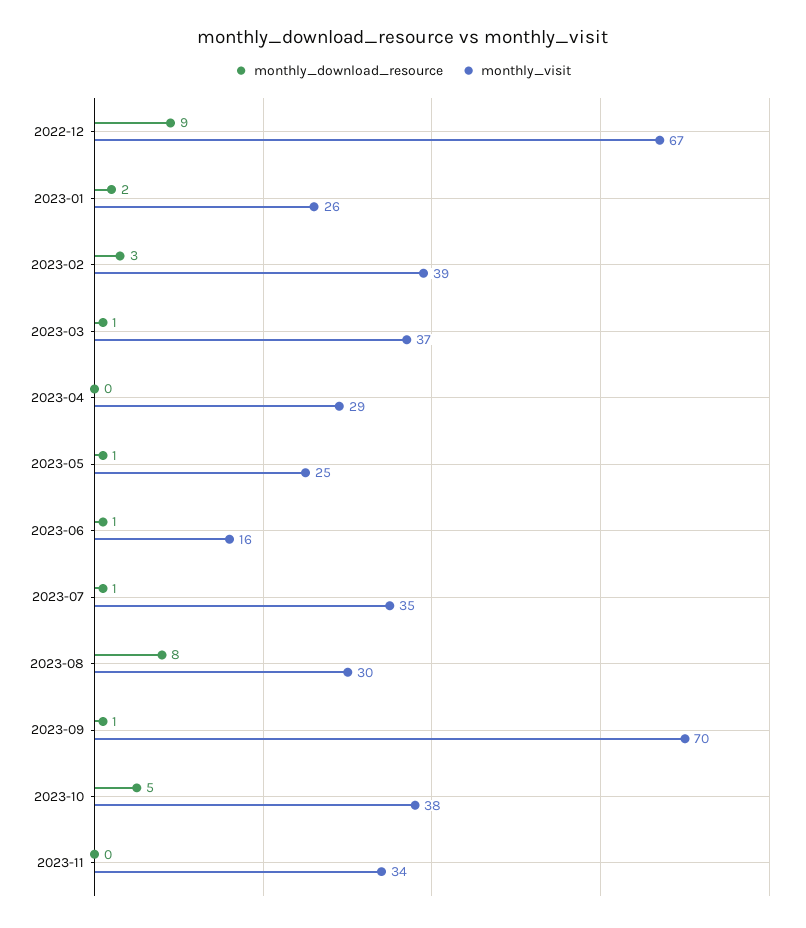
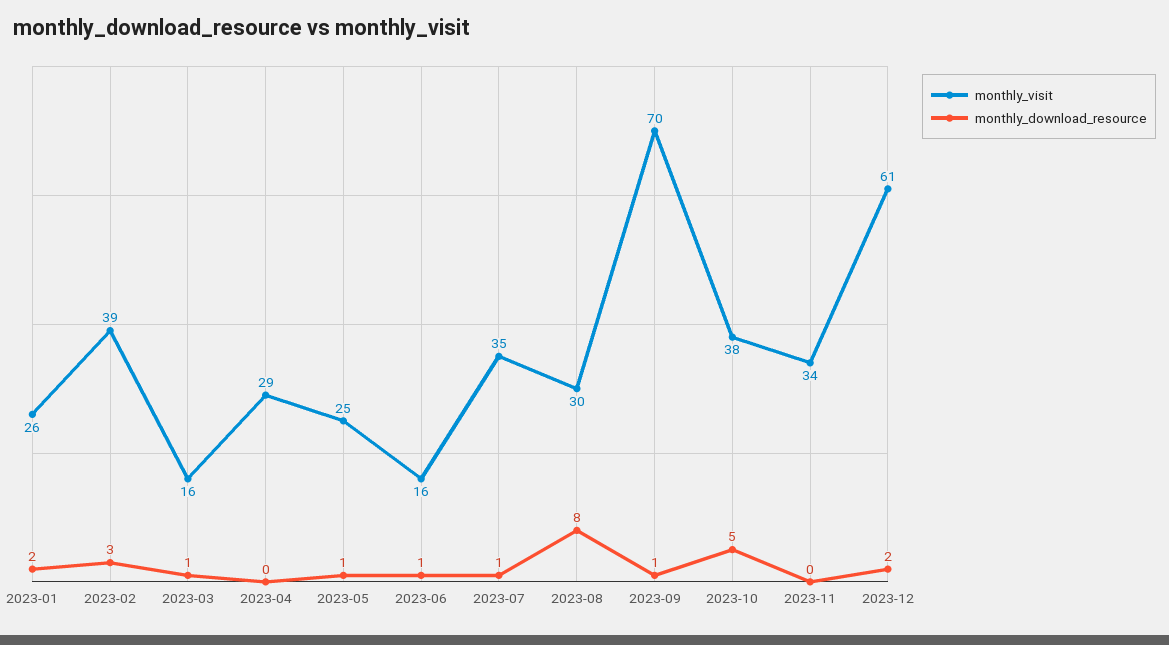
monthly_download_resource, 2022-12: 9 -> none
monthly_visit, 2022-12: 67 -> none
monthly_visit, 2023-03: 37 -> 16
monthly_visit, 2023-12: none -> 61
monthly_download_resource, 2023-12: none -> 2

